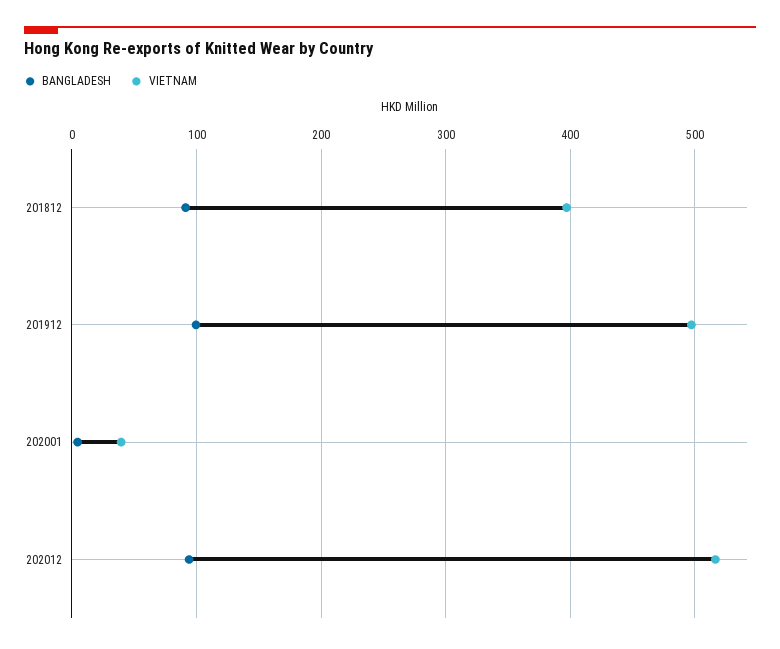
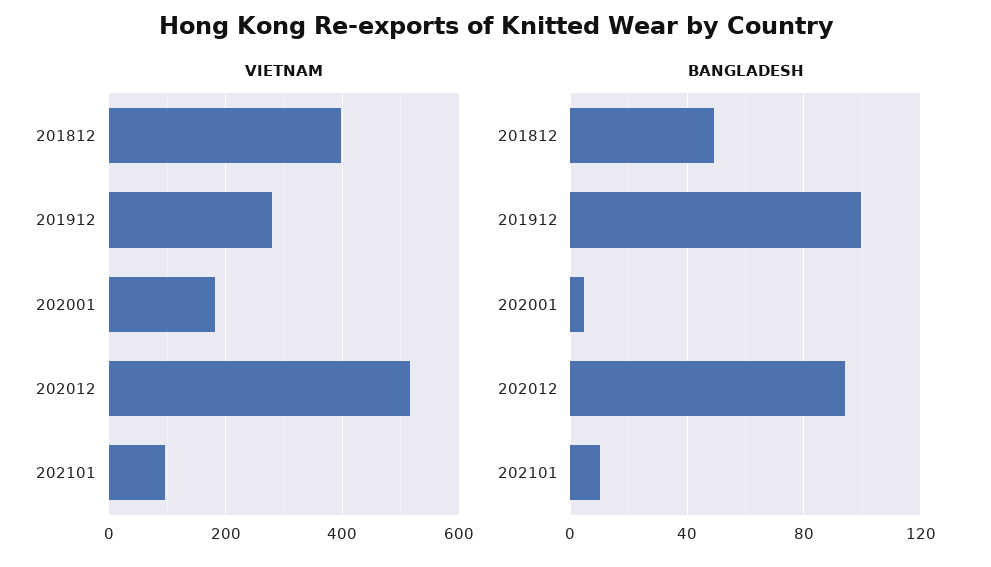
BANGLADESH, 201812: 90 -> 50
VIETNAM, 201912: 500 -> 280
VIETNAM, 202001: 40 -> 180
VIETNAM, 202101: none -> 100
BANGLADESH, 202101: none -> 10

